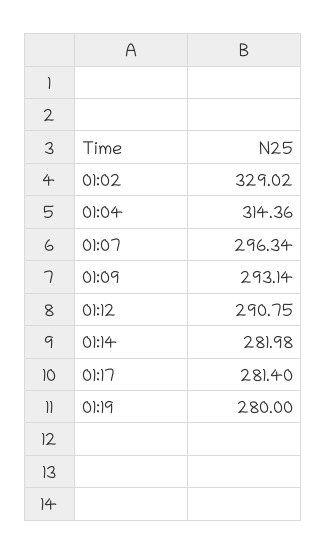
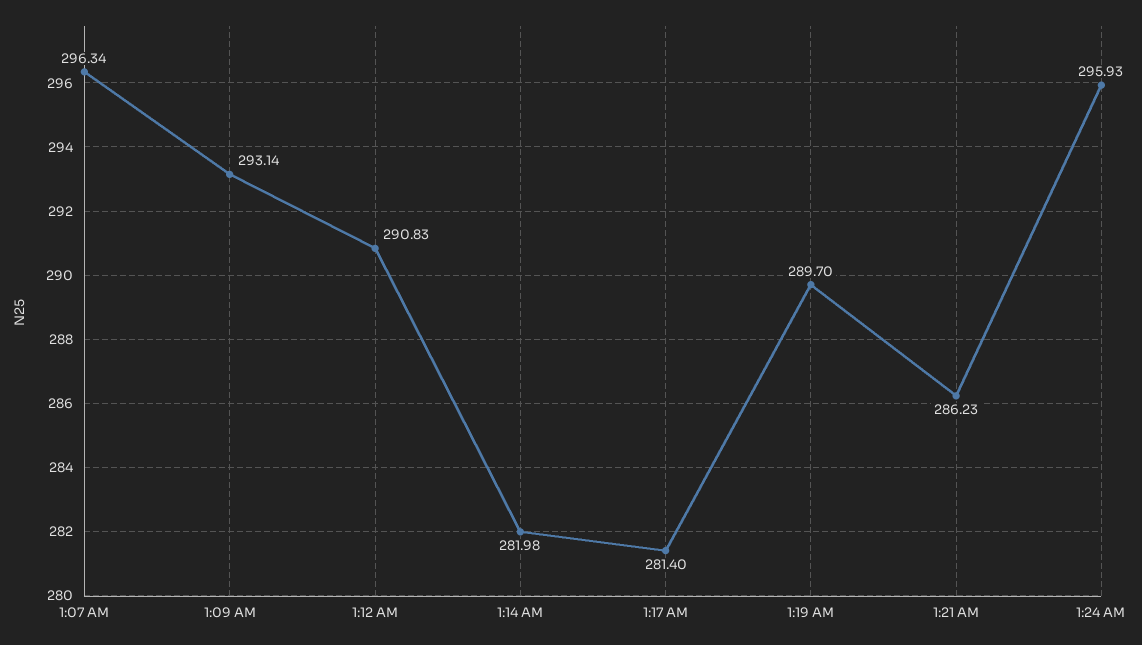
01:02: 329.02 -> none
01:04: 314.36 -> none
01:12: 290.75 -> 290.83
01:19: 280 -> 289.7
1:21 AM: none -> 286.23
1:24 AM: none -> 295.93

